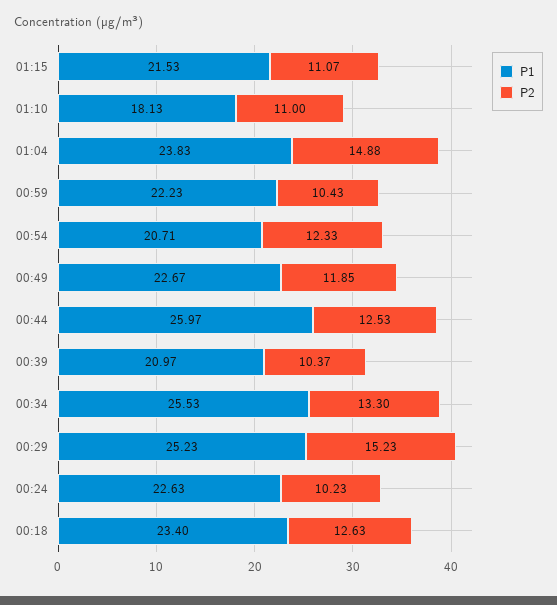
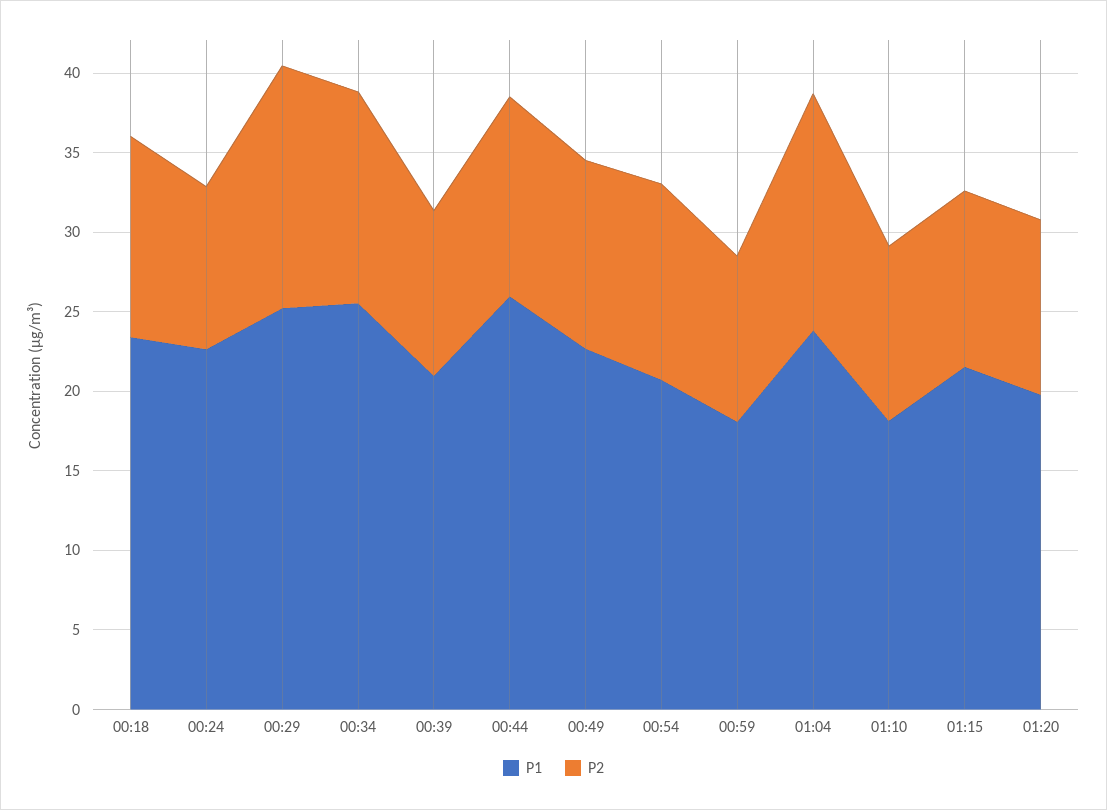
P1, 00:59: 22.23 -> 18
P1, 01:20: none -> 20
P2, 01:20: none -> 11

